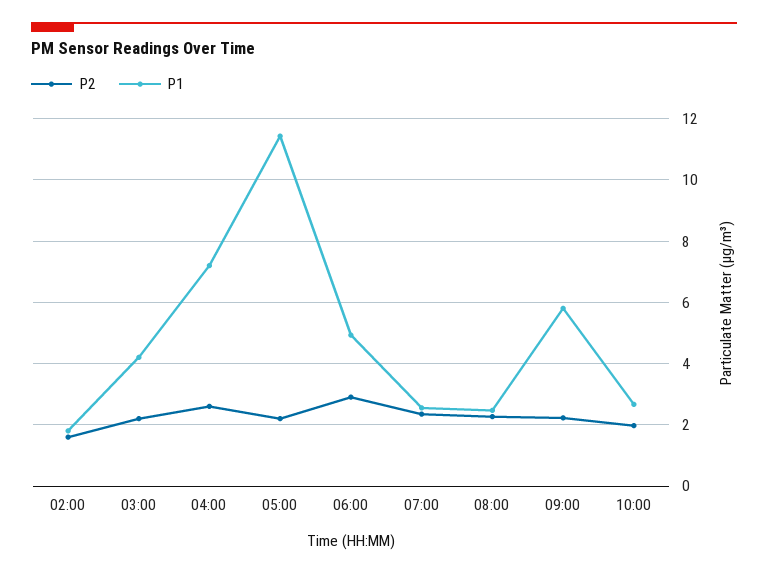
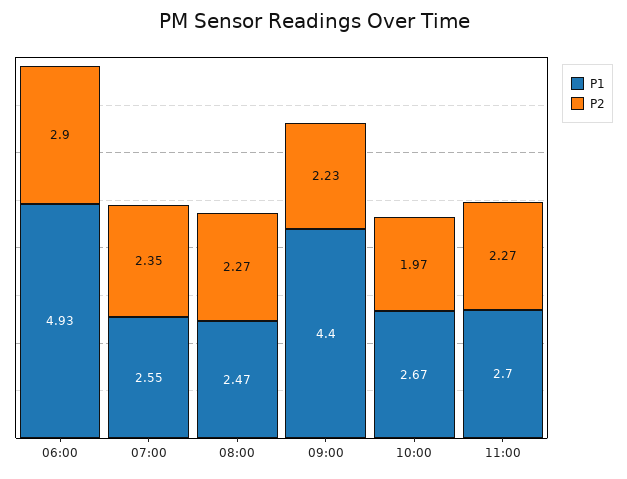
P2, 02:00: 1.6 -> none
P1, 02:00: 1.8 -> none
P2, 03:00: 2.2 -> none
P1, 03:00: 4.2 -> none
P2, 04:00: 2.6 -> none
P1, 04:00: 7.2 -> none
P2, 05:00: 2.2 -> none
P1, 05:00: 11.4 -> none
P1, 09:00: 5.8 -> 4.4
P1, 11:00: none -> 2.7
P2, 11:00: none -> 2.27

